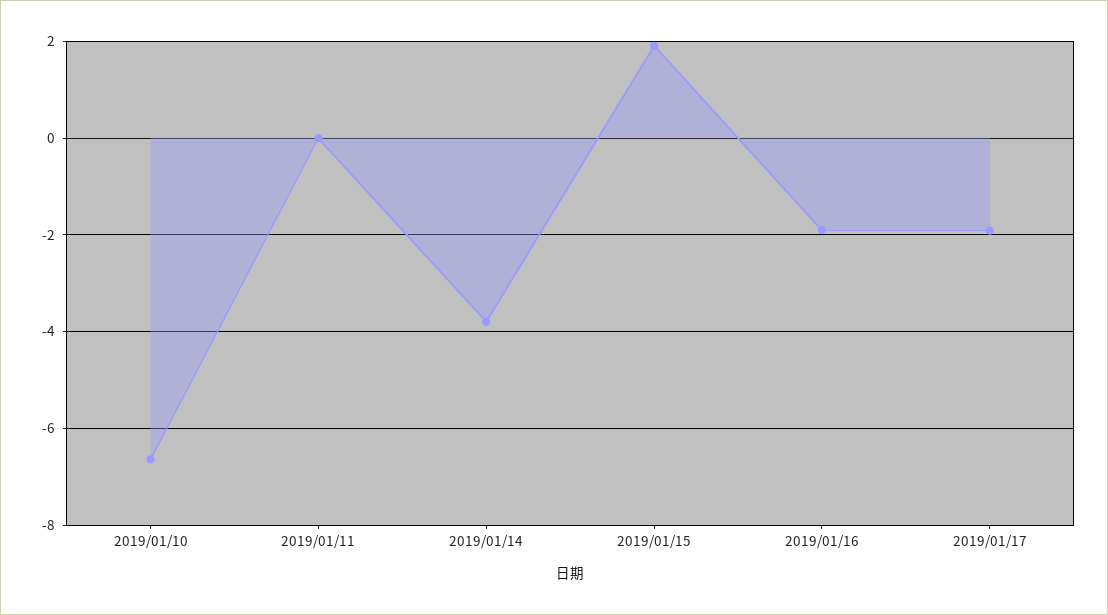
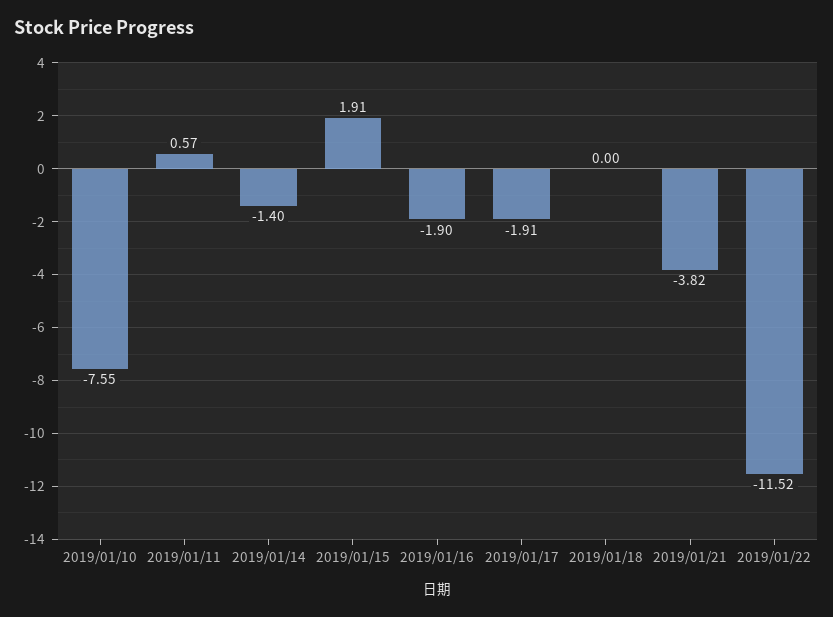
2019/01/10: -6.6 -> -7.55
2019/01/11: 0 -> 0.57
2019/01/14: -3.8 -> -1.4
2019/01/18: none -> 0
2019/01/21: none -> -3.82
2019/01/22: none -> -11.52

